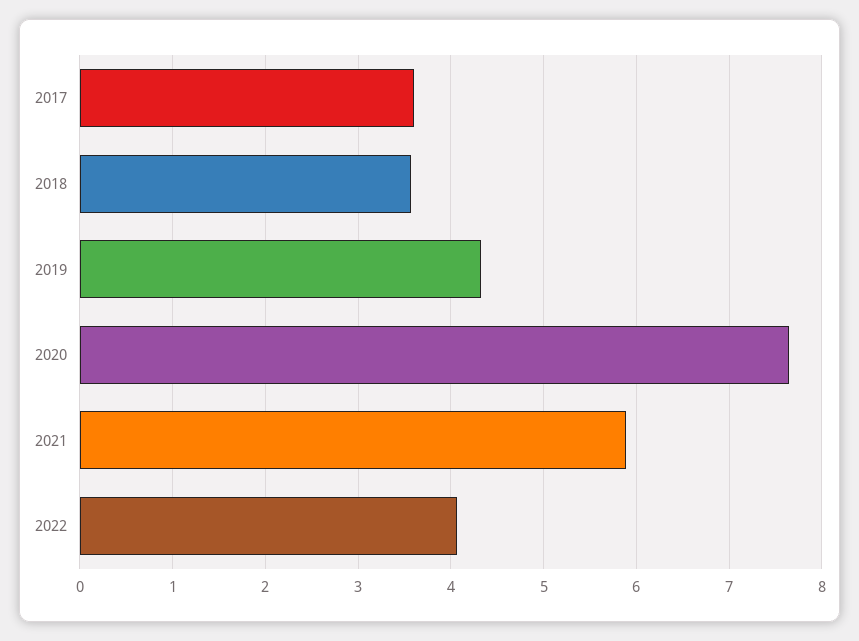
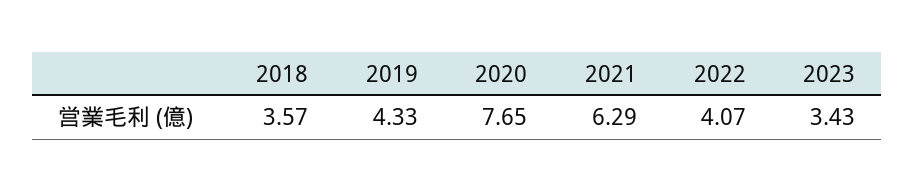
2017: 3.6 -> none
2021: 5.9 -> 6.29
2023: none -> 3.43

